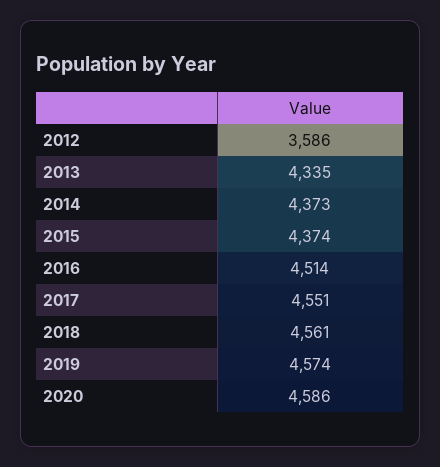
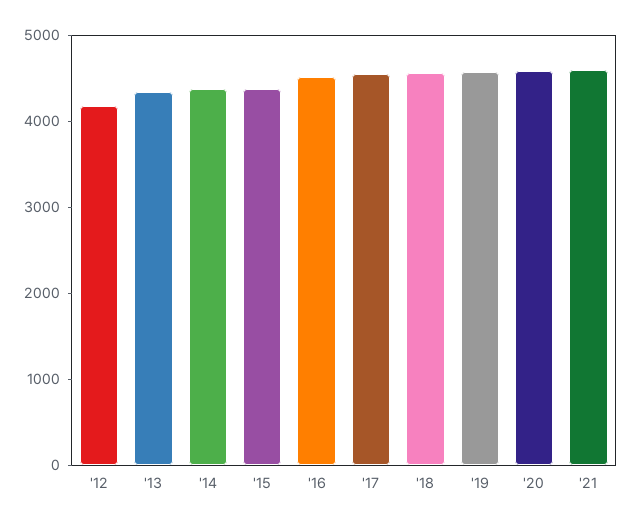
2012: 3586 -> 4200
'21: none -> 4600

